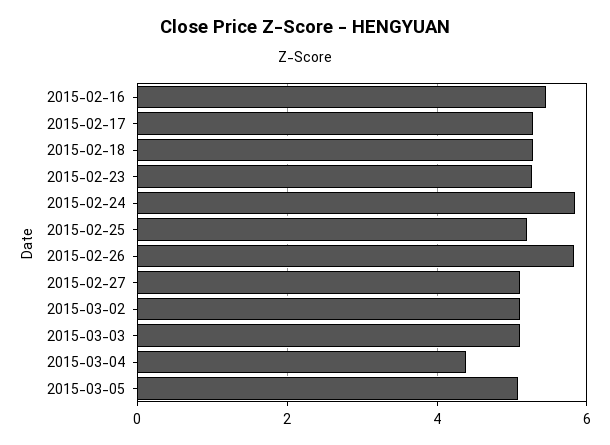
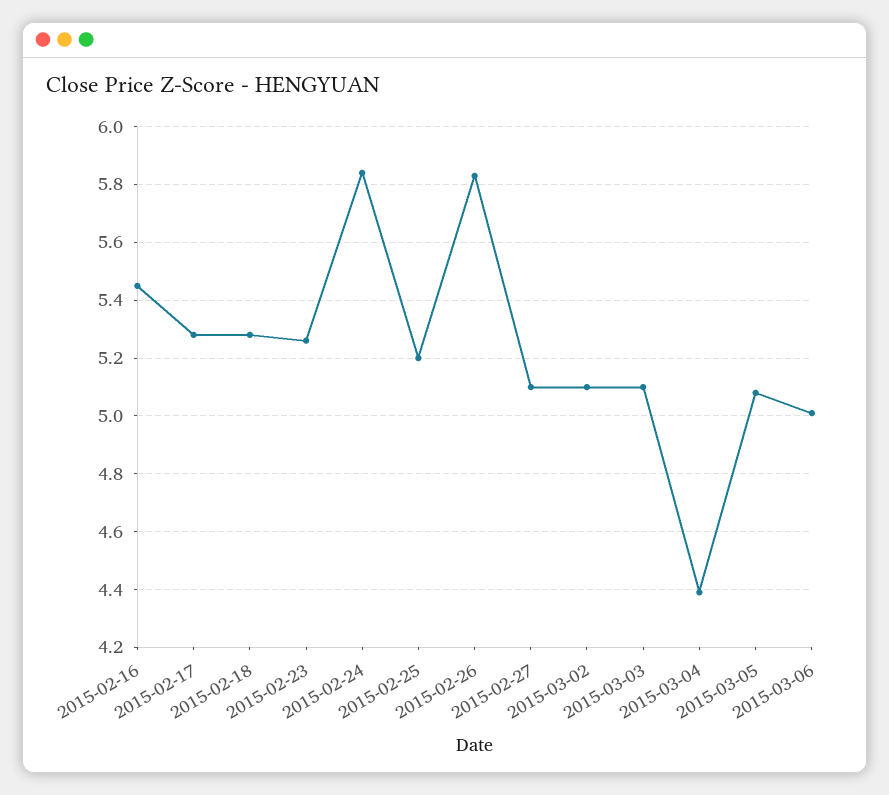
2015-03-06: none -> 5

